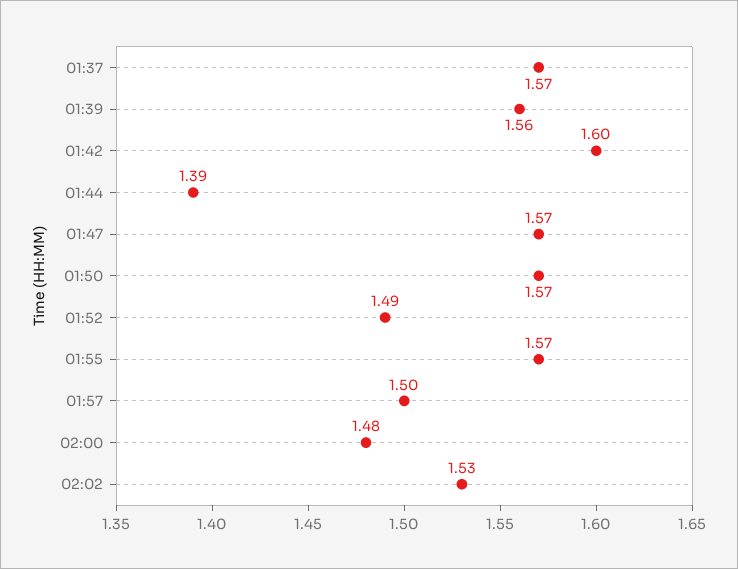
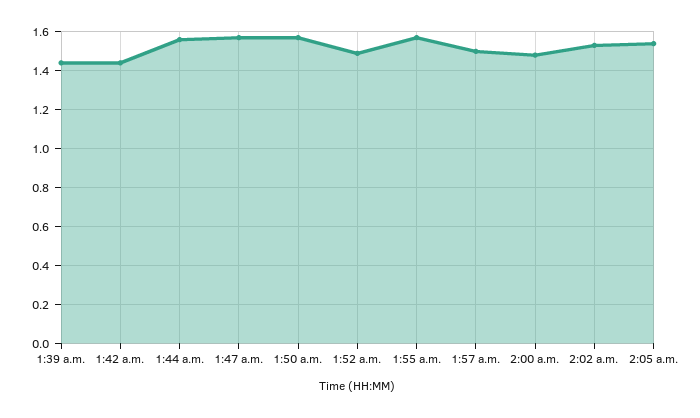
01:37: 1.57 -> none
01:39: 1.56 -> 1.45
01:42: 1.6 -> 1.45
01:44: 1.39 -> 1.55
2:05 a.m.: none -> 1.55

